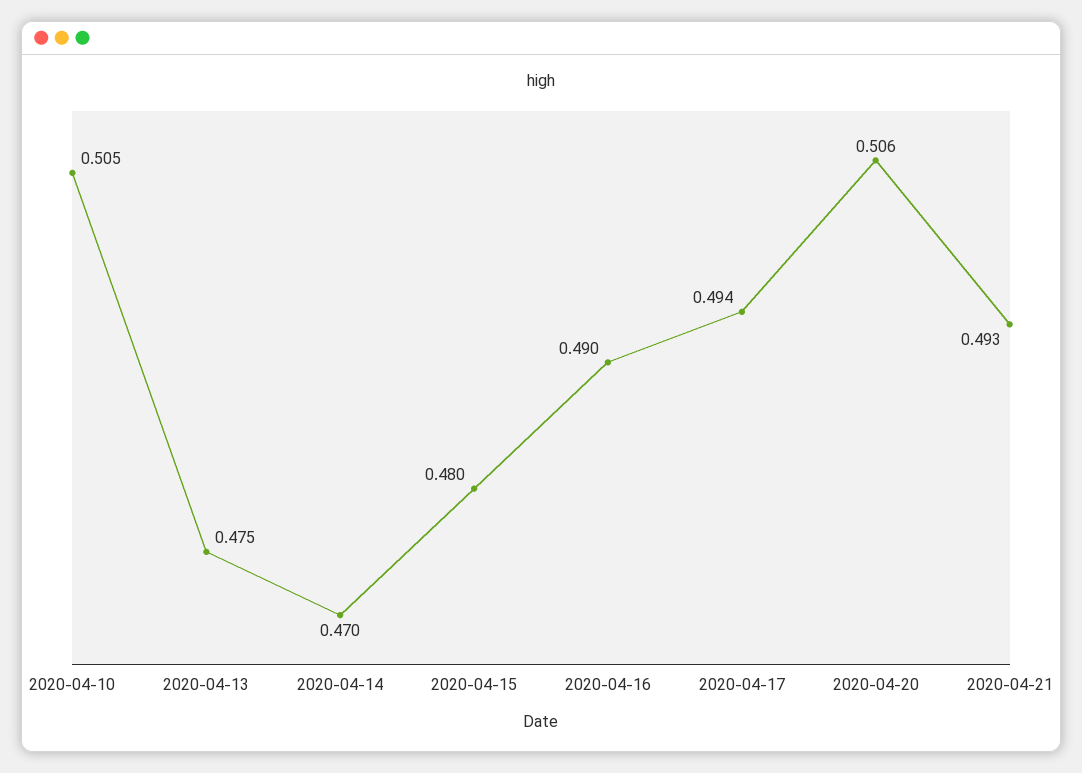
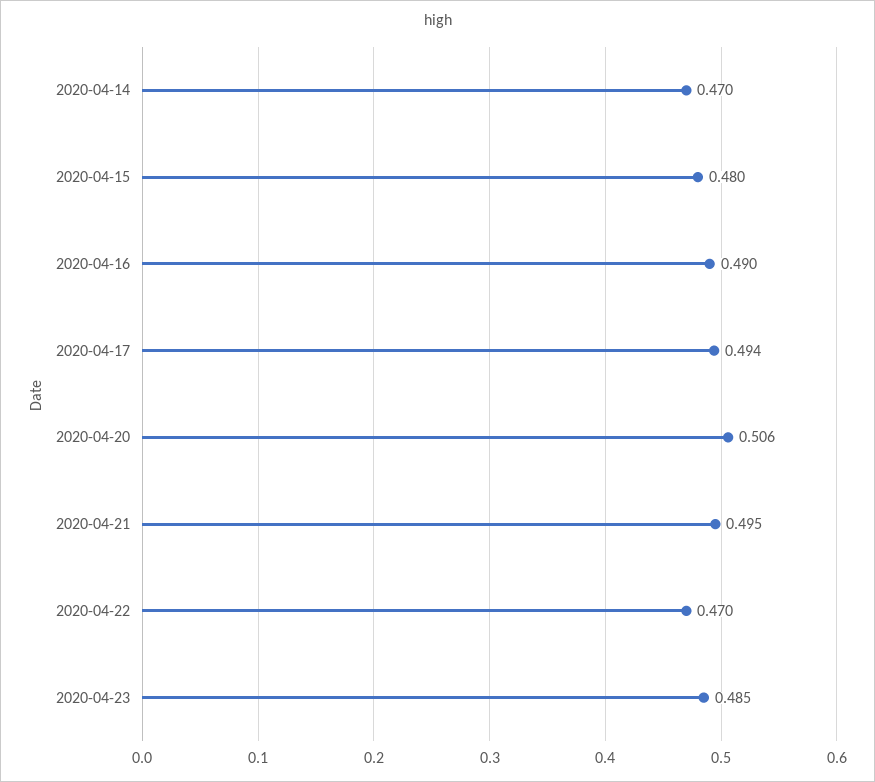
2020-04-10: 0.505 -> none
2020-04-13: 0.475 -> none
2020-04-21: 0.493 -> 0.495
2020-04-22: none -> 0.47
2020-04-23: none -> 0.485

